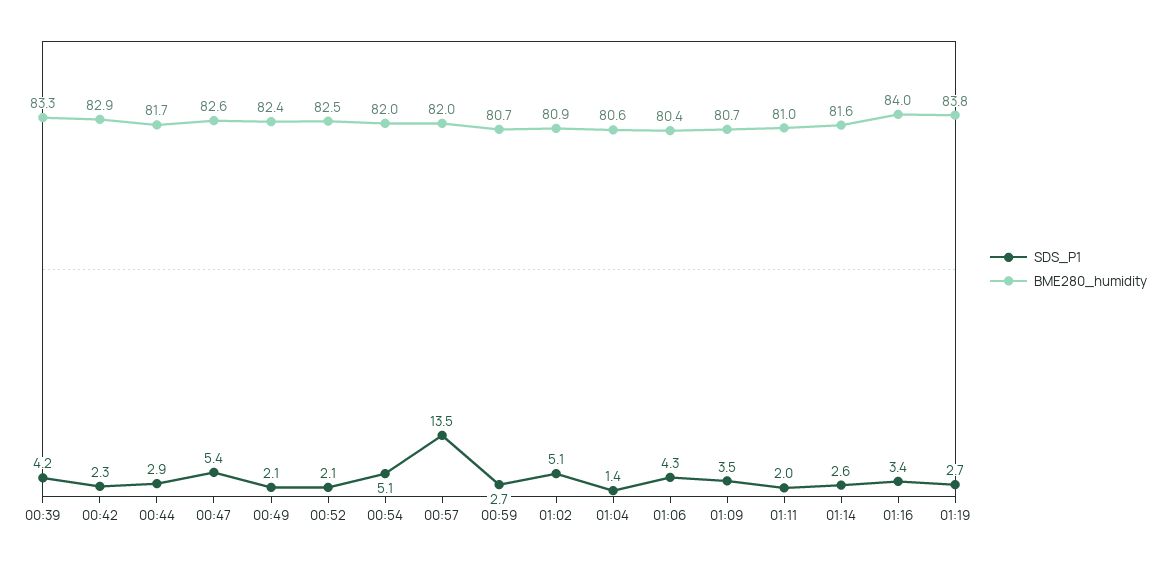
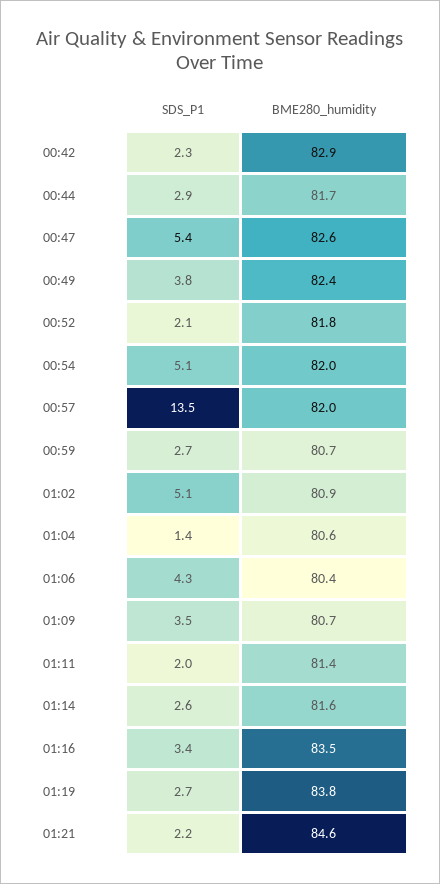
SDS_P1, 00:39: 4.2 -> none
BME280_humidity, 00:39: 83.3 -> none
SDS_P1, 00:49: 2.1 -> 3.8
BME280_humidity, 00:52: 82.5 -> 81.8
BME280_humidity, 01:11: 81 -> 81.4
BME280_humidity, 01:16: 84 -> 83.5
SDS_P1, 01:21: none -> 2.2
BME280_humidity, 01:21: none -> 84.6

